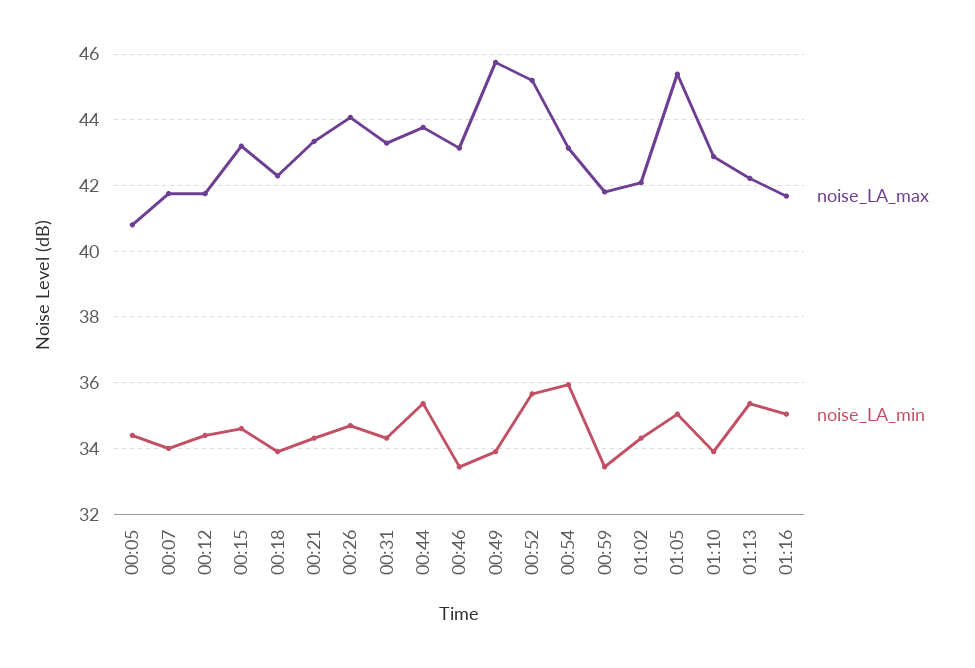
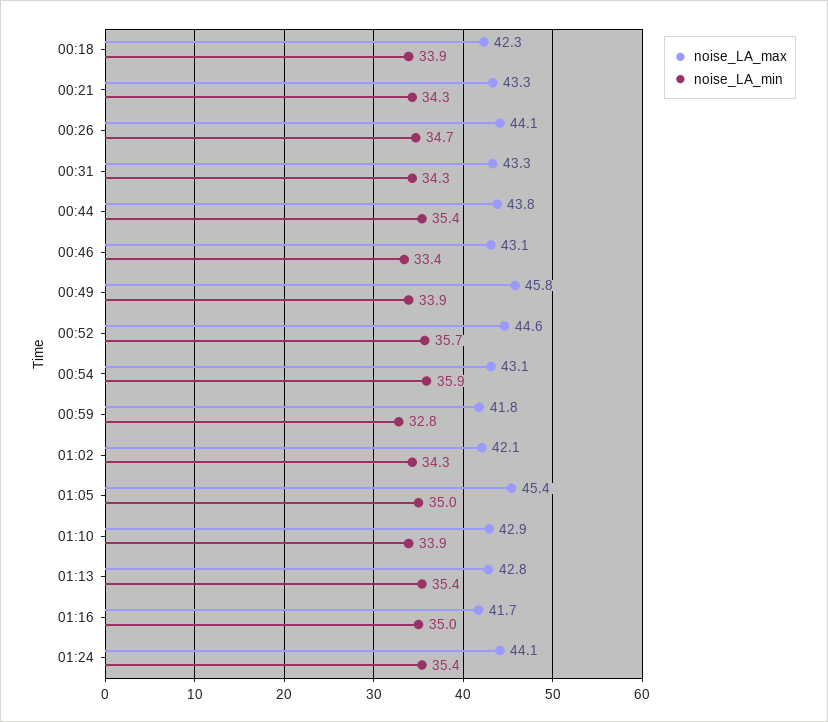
noise_LA_max, 00:05: 40.8 -> none
noise_LA_min, 00:05: 34.4 -> none
noise_LA_max, 00:07: 41.8 -> none
noise_LA_min, 00:07: 34 -> none
noise_LA_max, 00:12: 41.8 -> none
noise_LA_min, 00:12: 34.4 -> none
noise_LA_max, 00:15: 43.2 -> none
noise_LA_min, 00:15: 34.6 -> none
noise_LA_max, 00:52: 45.2 -> 44.6
noise_LA_min, 00:59: 33.4 -> 32.8
noise_LA_max, 01:13: 42.2 -> 42.8
noise_LA_max, 01:24: none -> 44.1
noise_LA_min, 01:24: none -> 35.4

